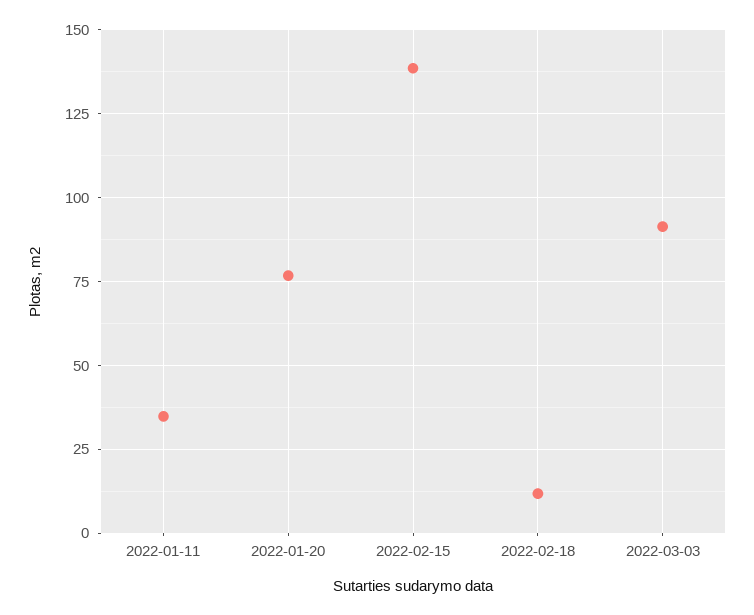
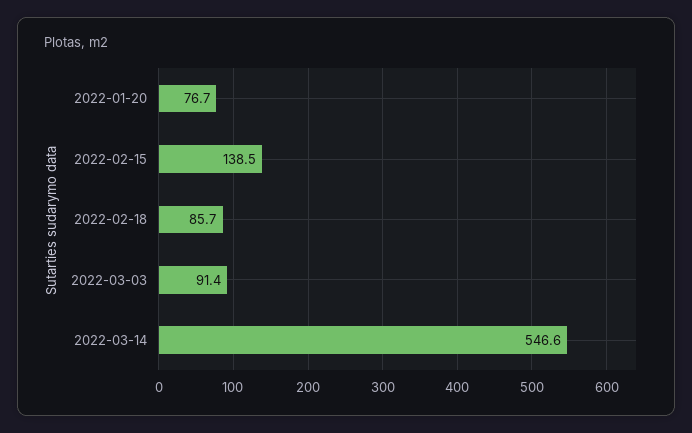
2022-01-11: 35 -> none
2022-02-18: 12.5 -> 85.7
2022-03-14: none -> 546.6

